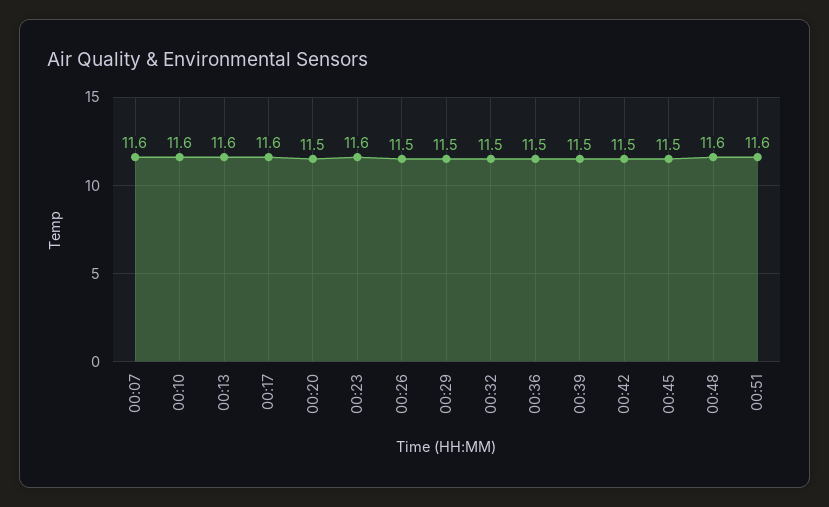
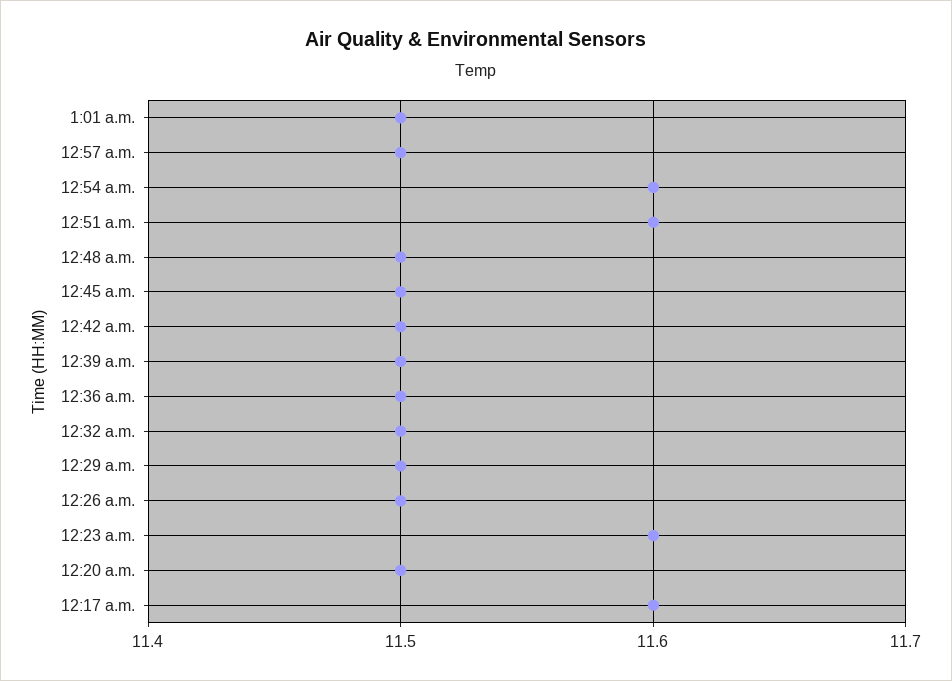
00:07: 11.6 -> none
00:10: 11.6 -> none
00:13: 11.6 -> none
00:48: 11.6 -> 11.5
1:01 a.m.: none -> 11.5
12:57 a.m.: none -> 11.5
12:54 a.m.: none -> 11.6

